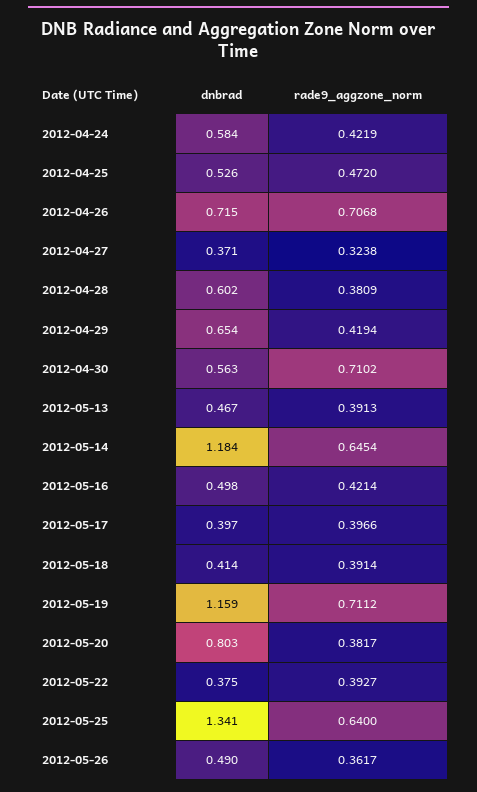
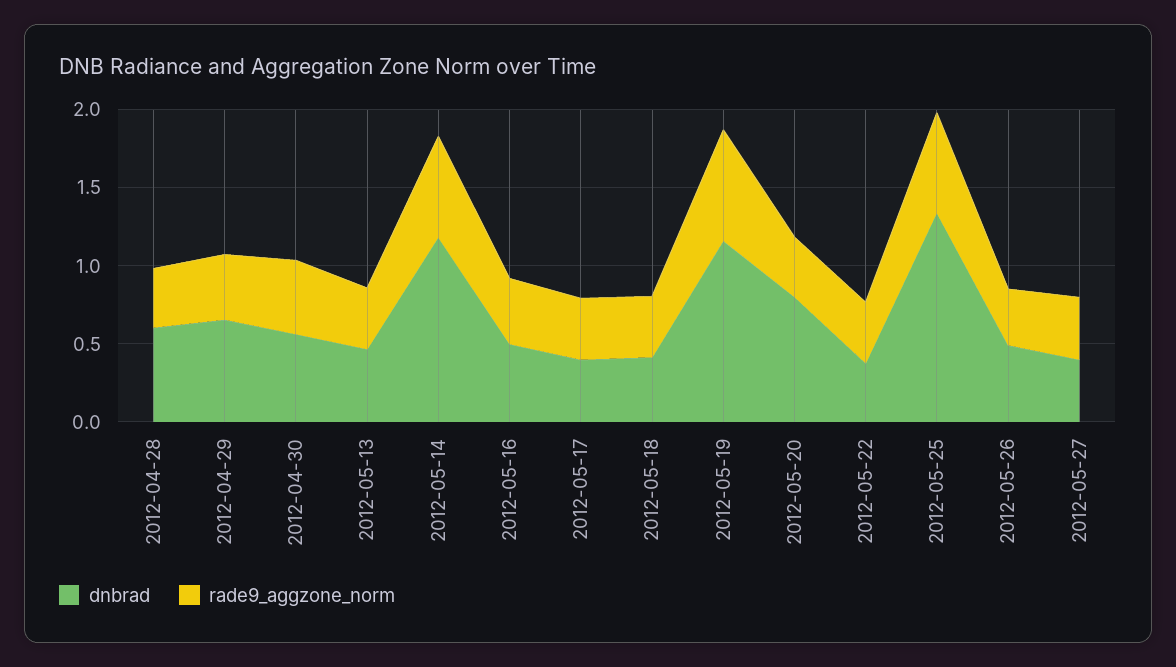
dnbrad, 2012-04-24: 0.584 -> none
rade9_aggzone_norm, 2012-04-24: 0.4219 -> none
dnbrad, 2012-04-25: 0.526 -> none
rade9_aggzone_norm, 2012-04-25: 0.472 -> none
dnbrad, 2012-04-26: 0.715 -> none
rade9_aggzone_norm, 2012-04-26: 0.7068 -> none
dnbrad, 2012-04-27: 0.371 -> none
rade9_aggzone_norm, 2012-04-27: 0.3238 -> none
rade9_aggzone_norm, 2012-04-30: 0.7102 -> 0.5
dnbrad, 2012-05-27: none -> 0.4
rade9_aggzone_norm, 2012-05-27: none -> 0.4

